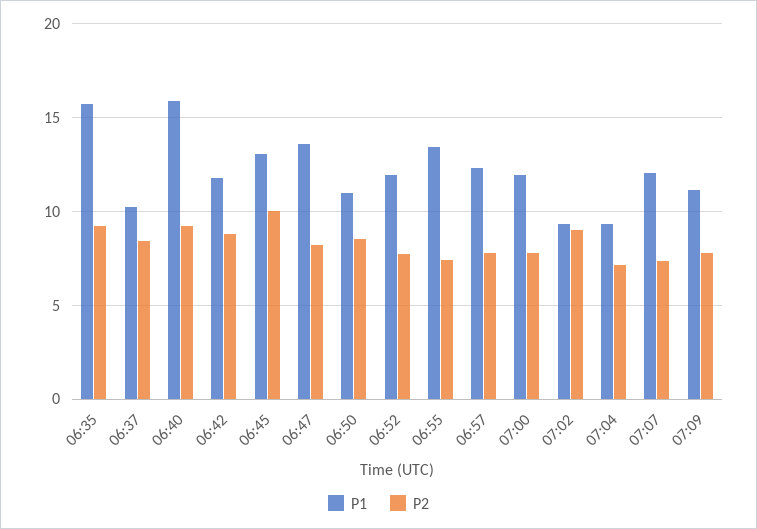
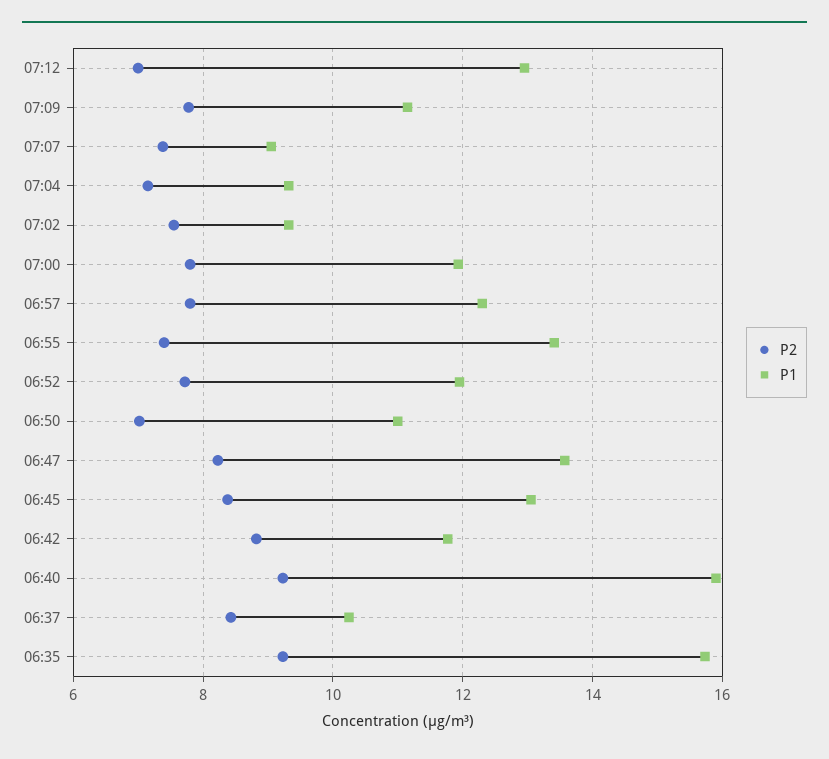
P2, 06:45: 10 -> 8.4
P2, 06:50: 8.5 -> 7
P2, 07:02: 9 -> 7.6
P1, 07:07: 12 -> 9
P2, 07:12: none -> 7
P1, 07:12: none -> 13

